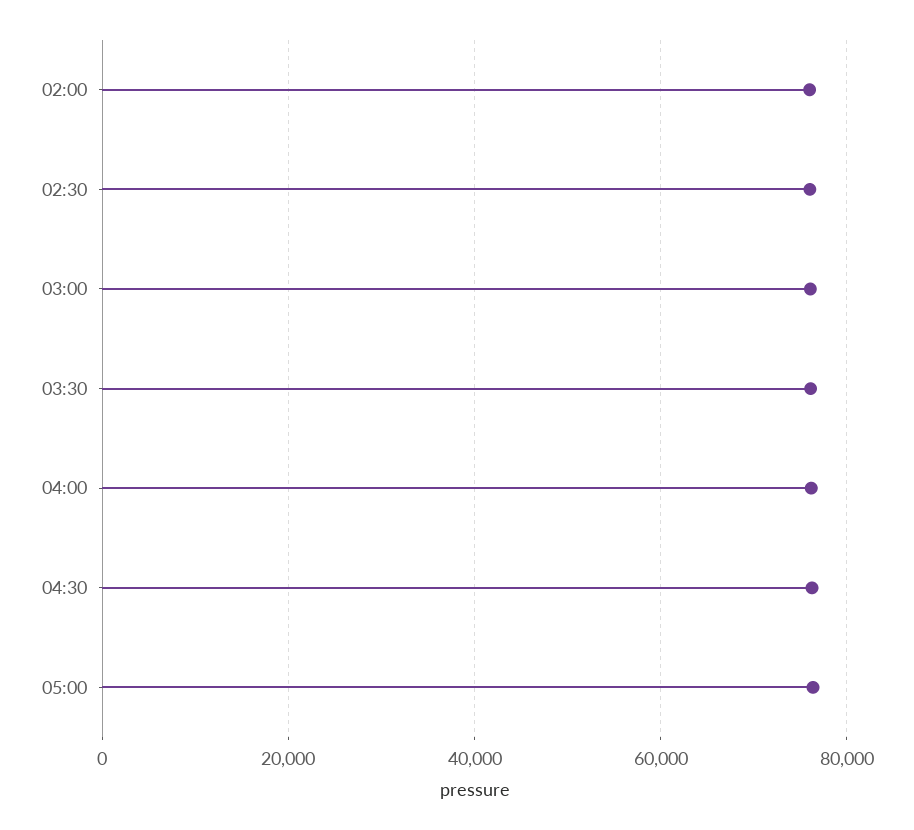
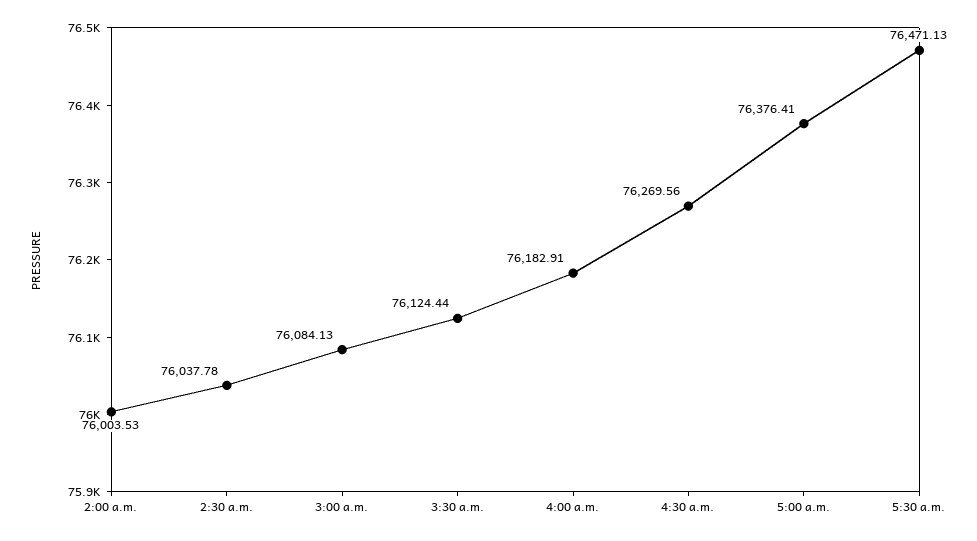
5:30 a.m.: none -> 76471.13

